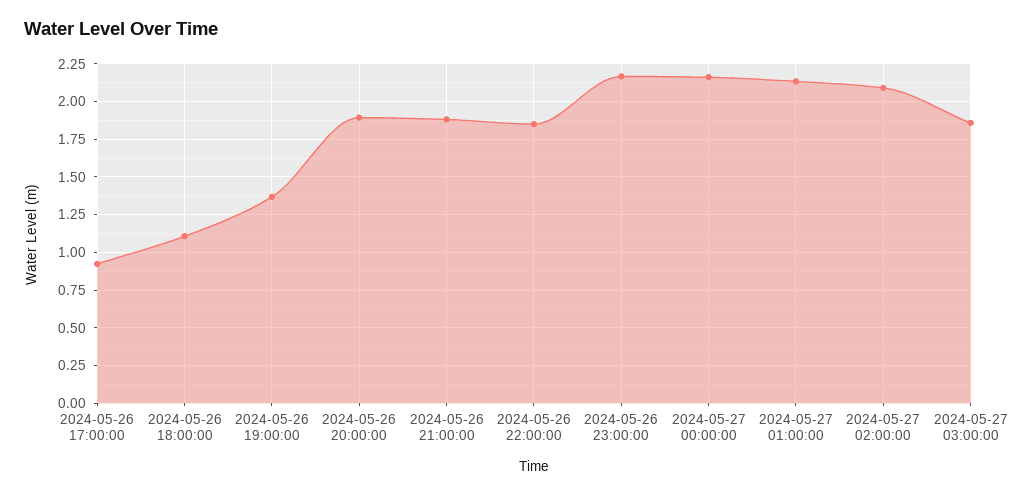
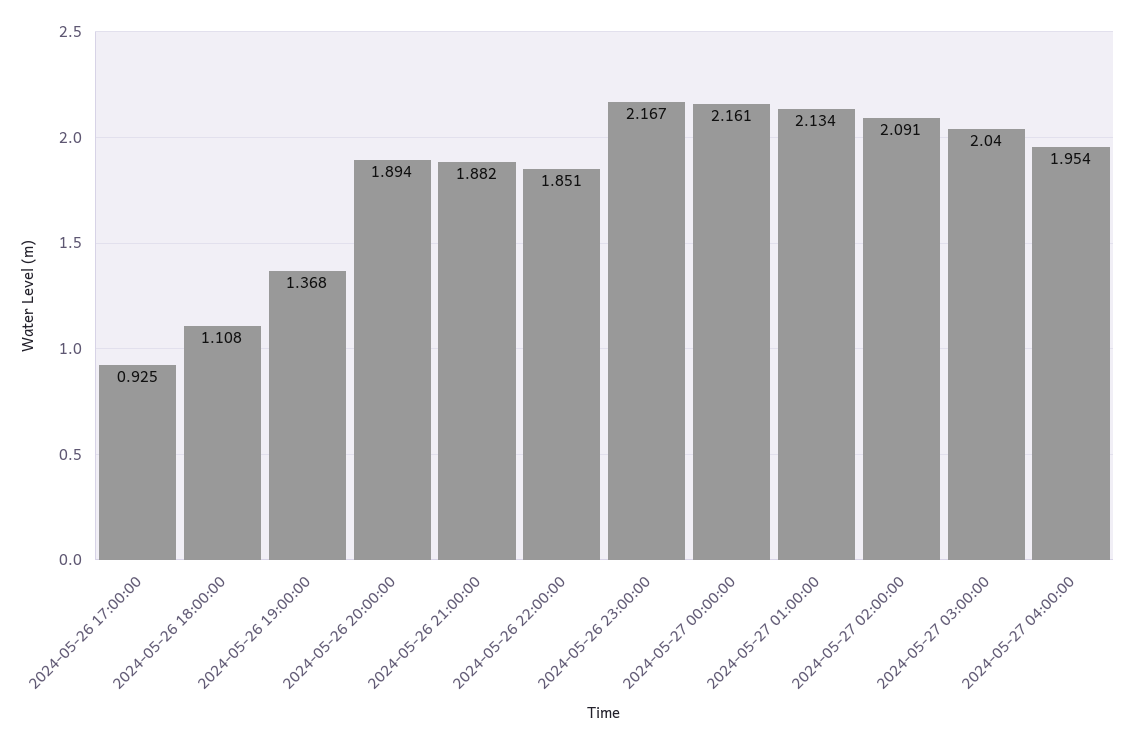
2024-05-27 03:00:00: 1.85 -> 2.04
2024-05-27 04:00:00: none -> 1.954

